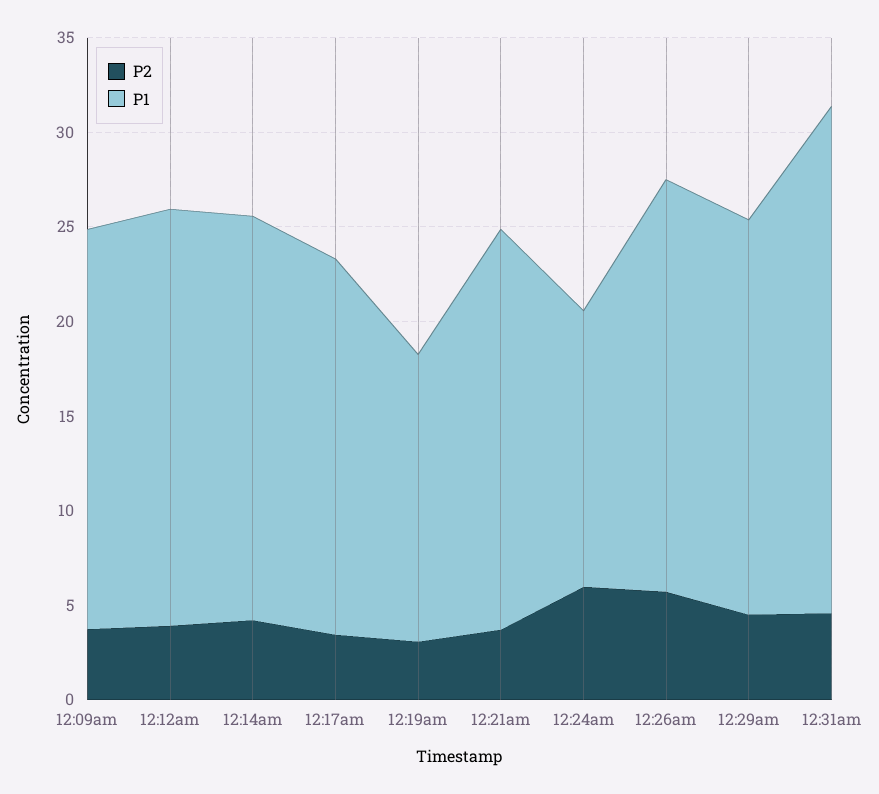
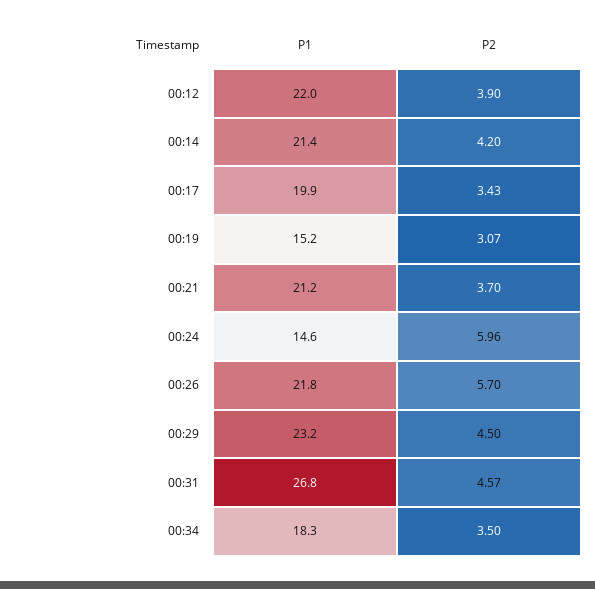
P2, 12:09am: 4 -> none
P1, 12:09am: 21 -> none
P1, 12:29am: 21 -> 23.2
P1, 00:34: none -> 18.3
P2, 00:34: none -> 3.5

